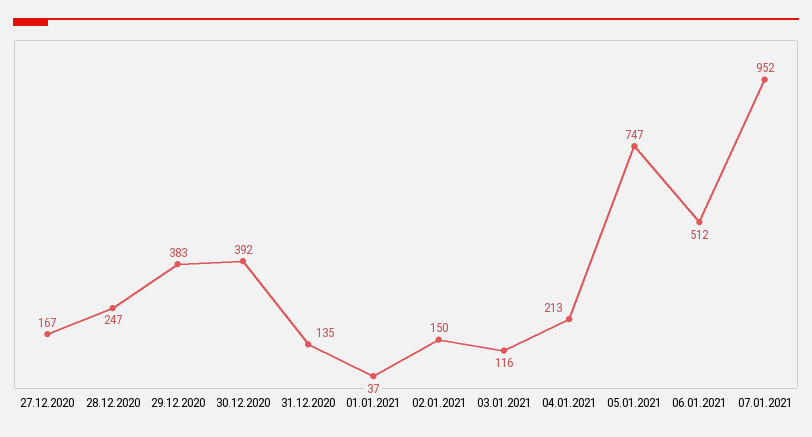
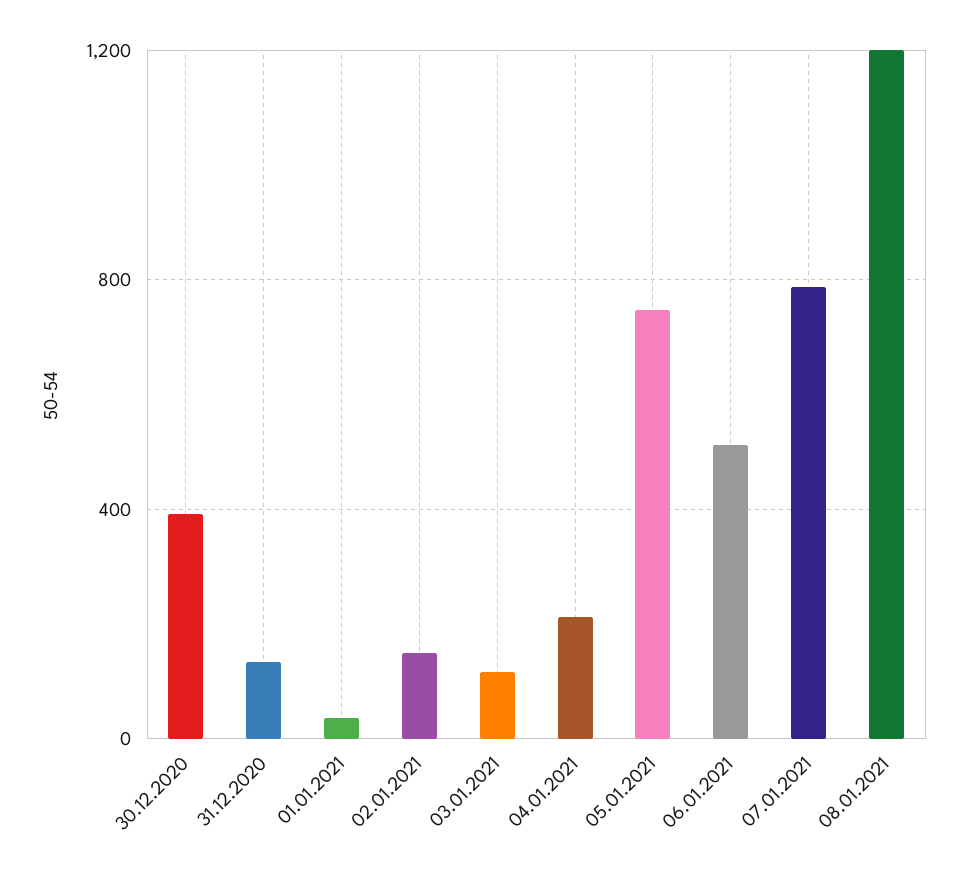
27.12.2020: 167 -> none
28.12.2020: 247 -> none
29.12.2020: 383 -> none
07.01.2021: 952 -> 800
08.01.2021: none -> 1200

